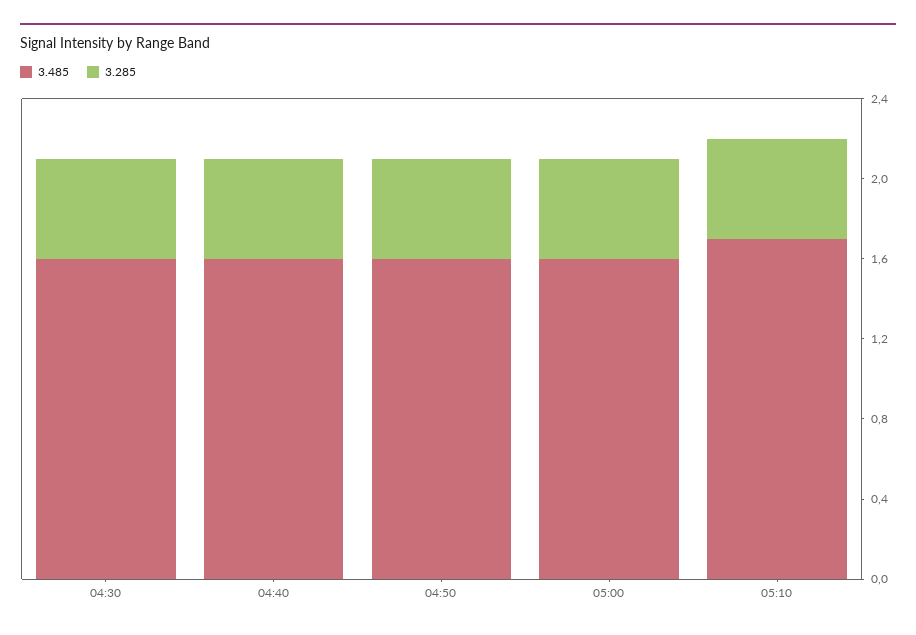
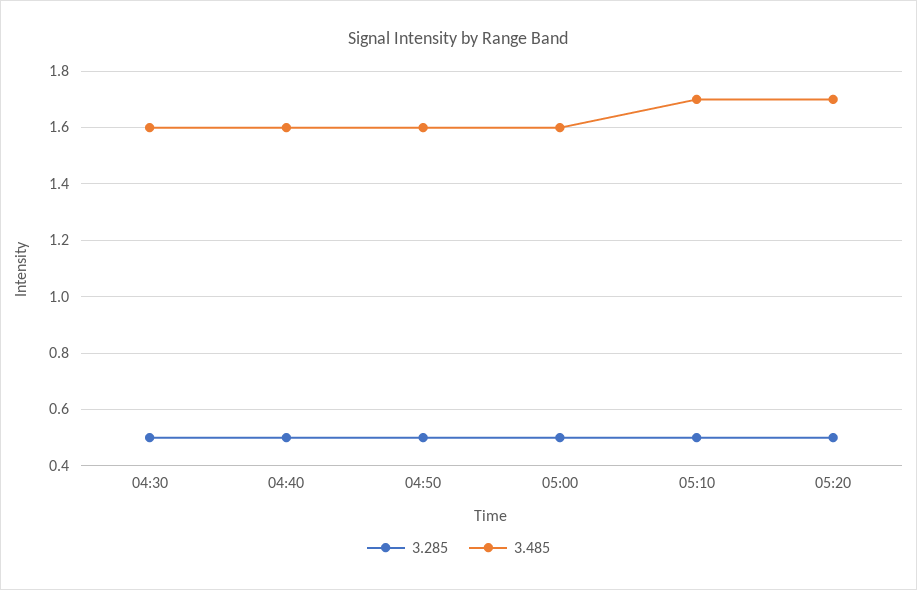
3.285, 05:20: none -> 0.5
3.485, 05:20: none -> 1.7

